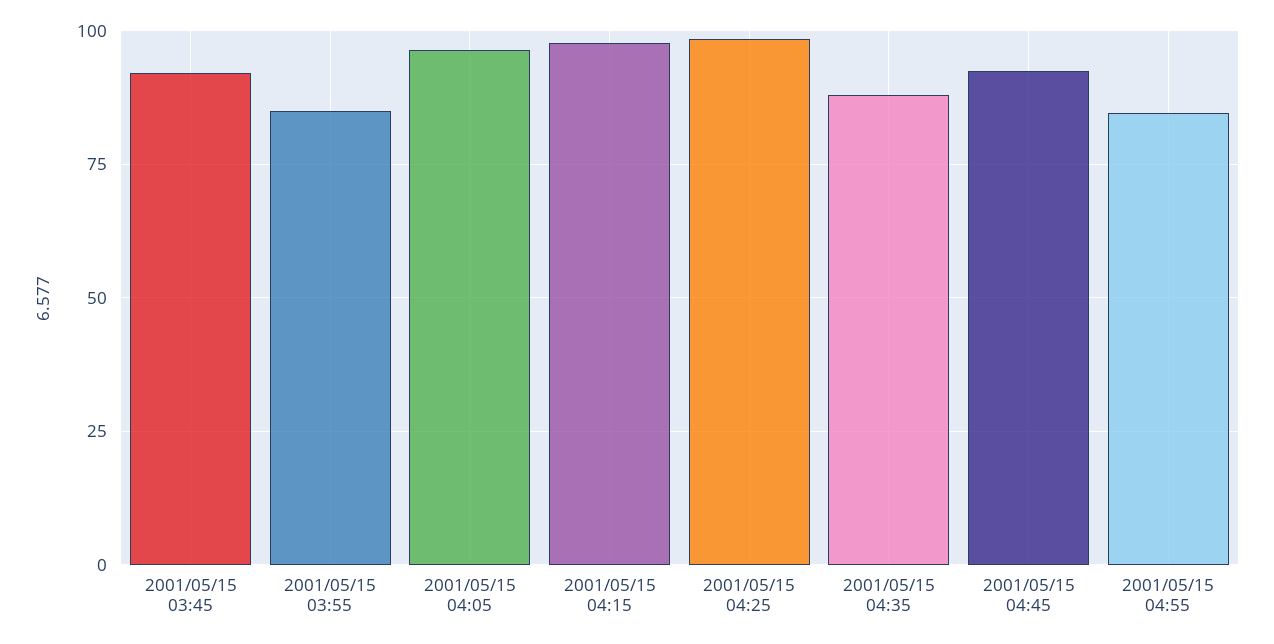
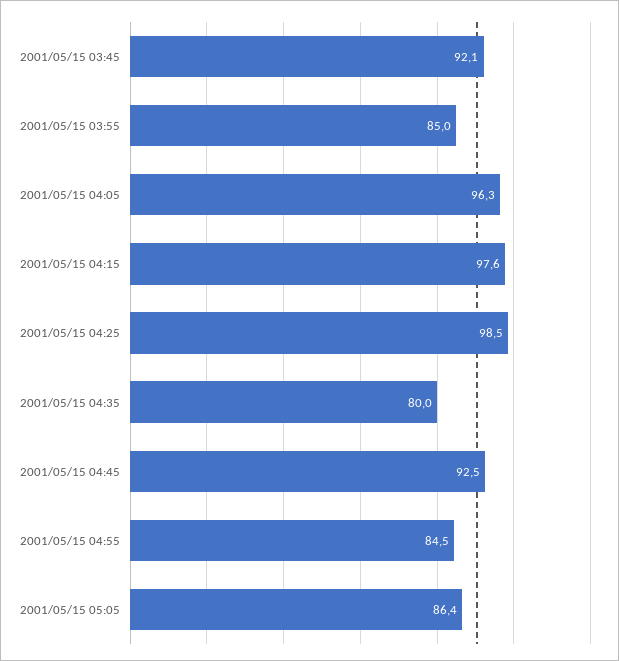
2001/05/15 04:35: 87.5 -> 80
2001/05/15 05:05: none -> 86.4

